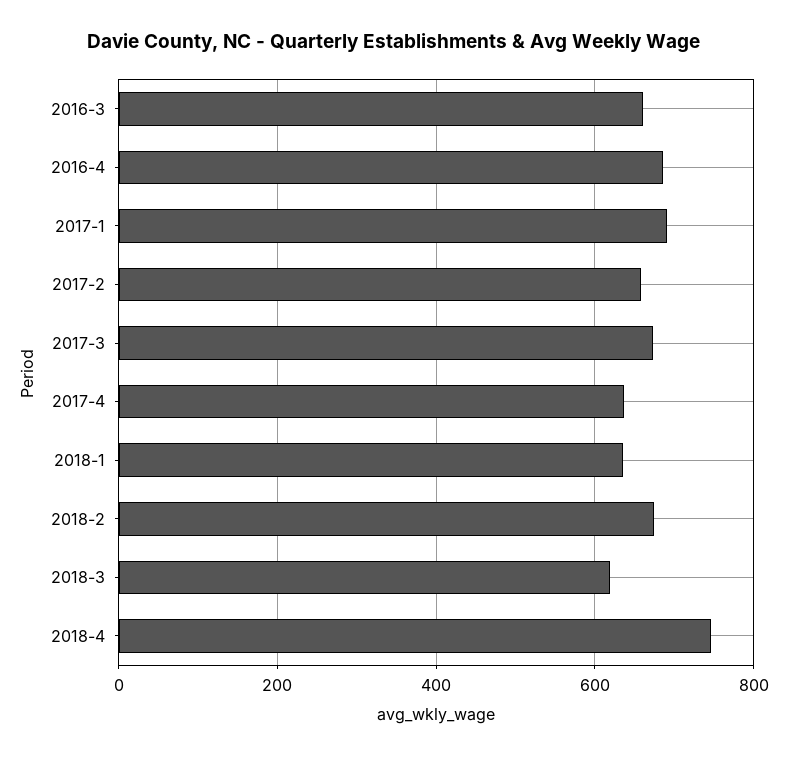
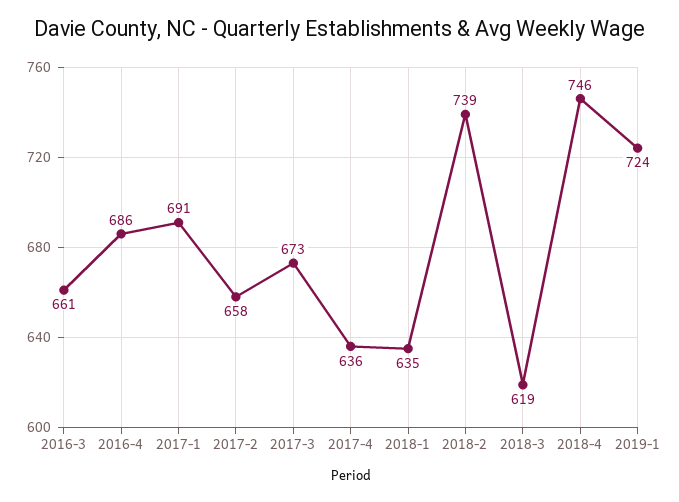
2018-2: 680 -> 739
2019-1: none -> 724

